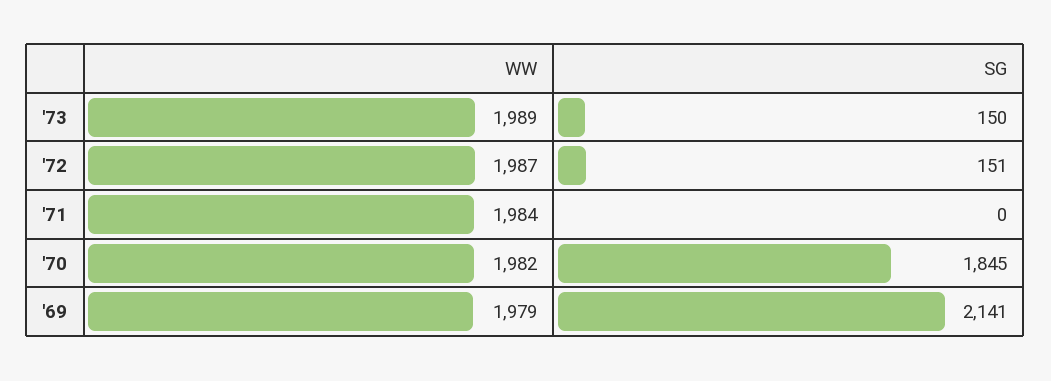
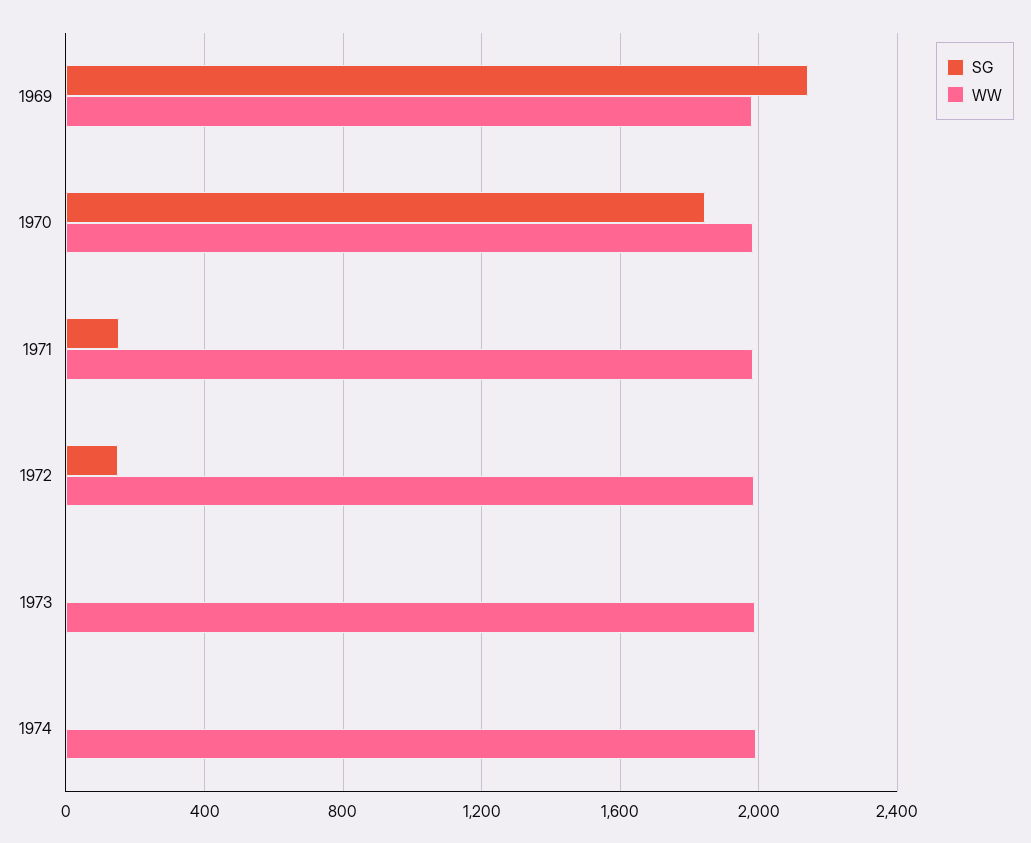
SG, '73: 150 -> 0
SG, '71: 0 -> 150
SG, 1974: none -> 0
WW, 1974: none -> 2000

